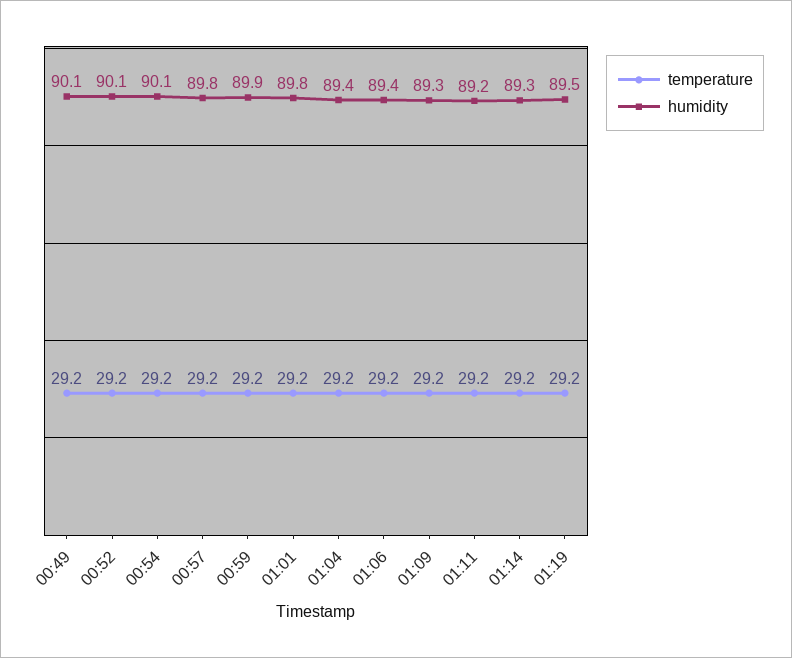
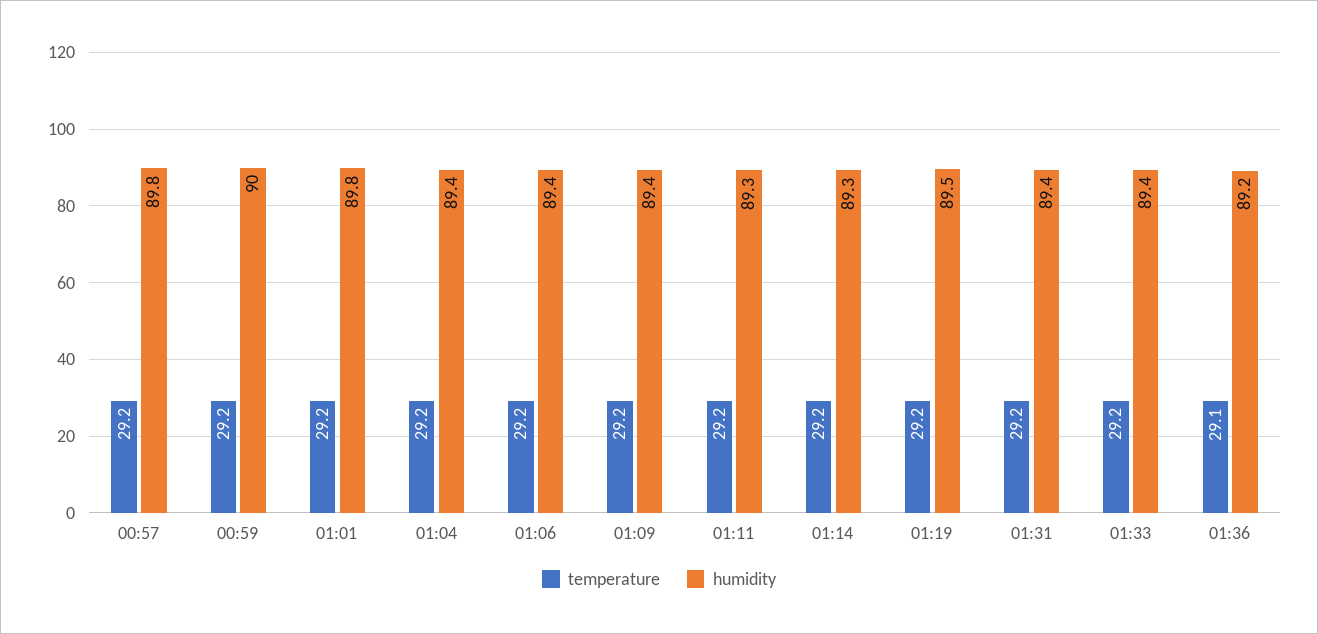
temperature, 00:49: 29.2 -> none
humidity, 00:49: 90.1 -> none
temperature, 00:52: 29.2 -> none
humidity, 00:52: 90.1 -> none
temperature, 00:54: 29.2 -> none
humidity, 00:54: 90.1 -> none
humidity, 00:59: 89.9 -> 90
humidity, 01:09: 89.3 -> 89.4
humidity, 01:11: 89.2 -> 89.3
temperature, 01:31: none -> 29.2
humidity, 01:31: none -> 89.4
temperature, 01:33: none -> 29.2
humidity, 01:33: none -> 89.4
temperature, 01:36: none -> 29.1
humidity, 01:36: none -> 89.2

